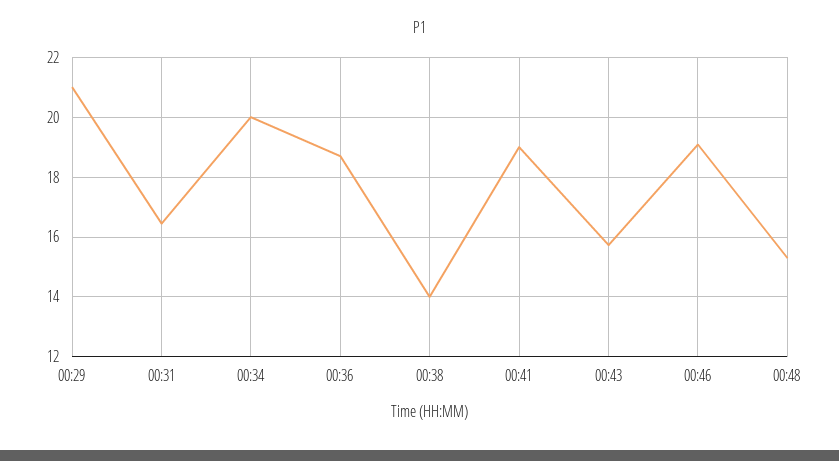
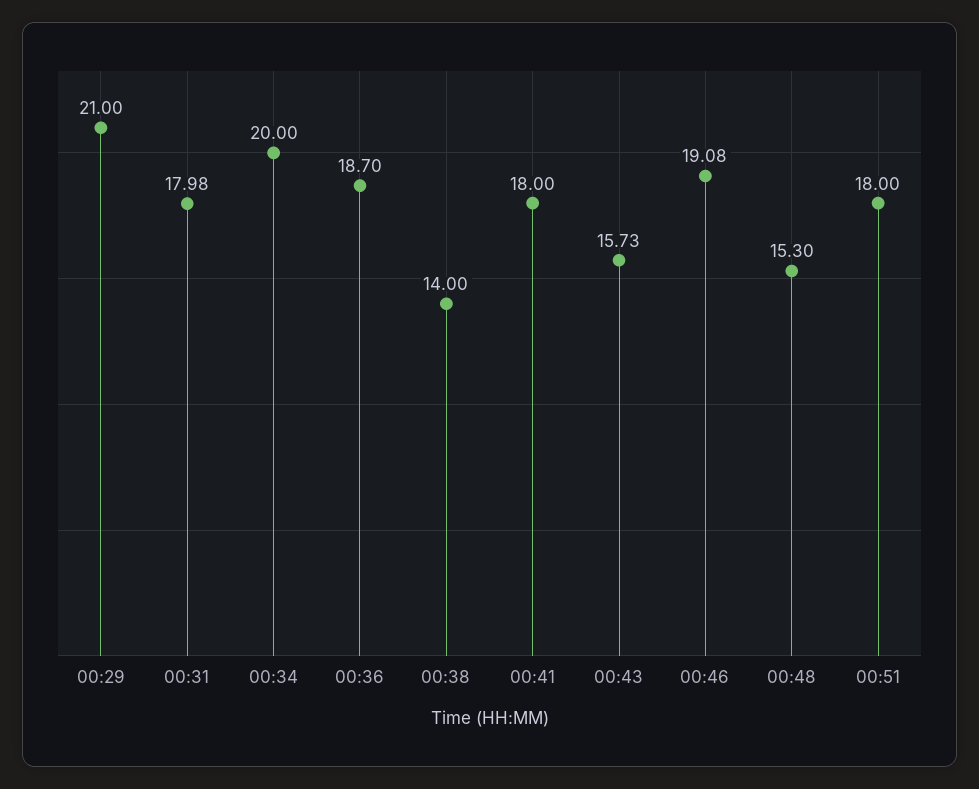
00:31: 16.5 -> 17.98
00:41: 19 -> 18
00:51: none -> 18

